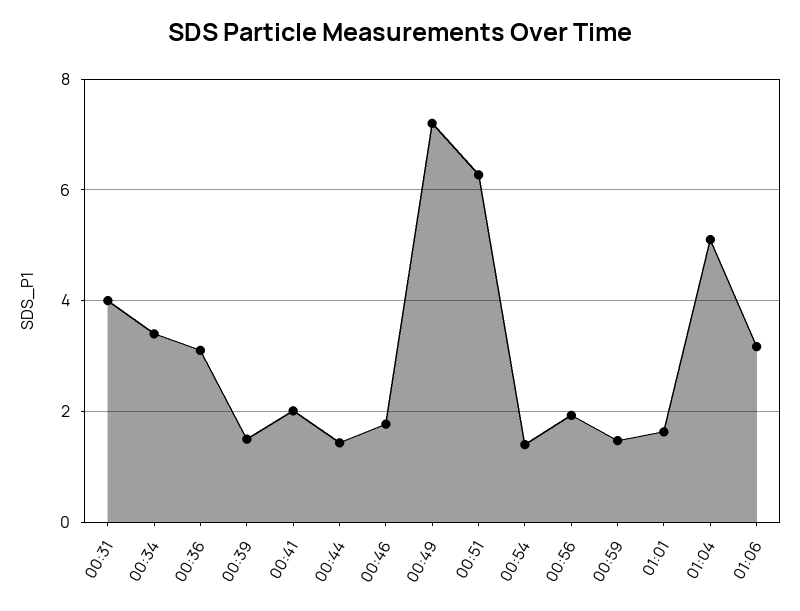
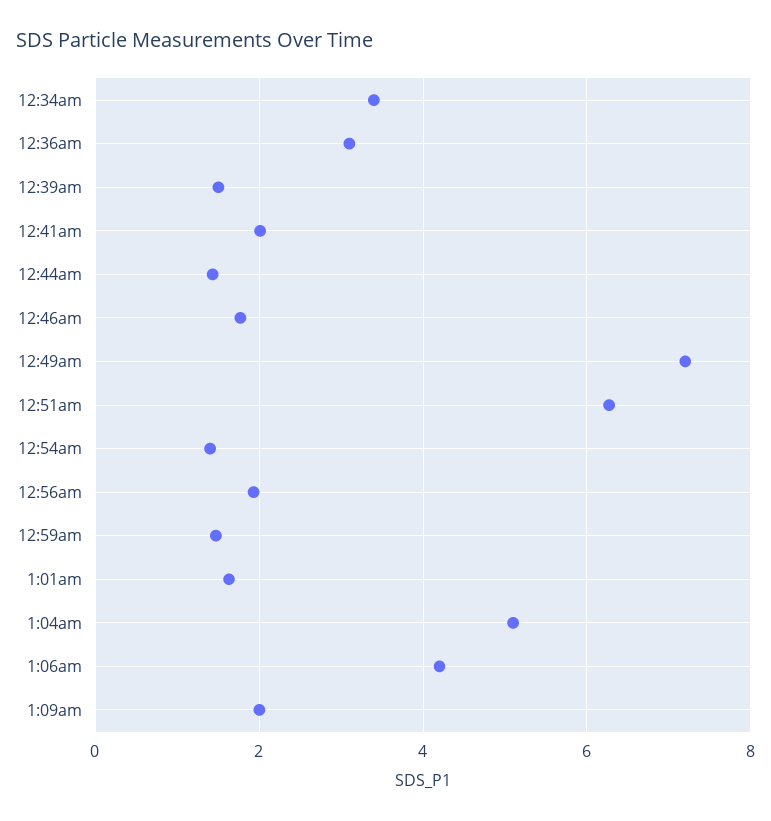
00:31: 4 -> none
01:06: 3.2 -> 4.2
1:09am: none -> 2

